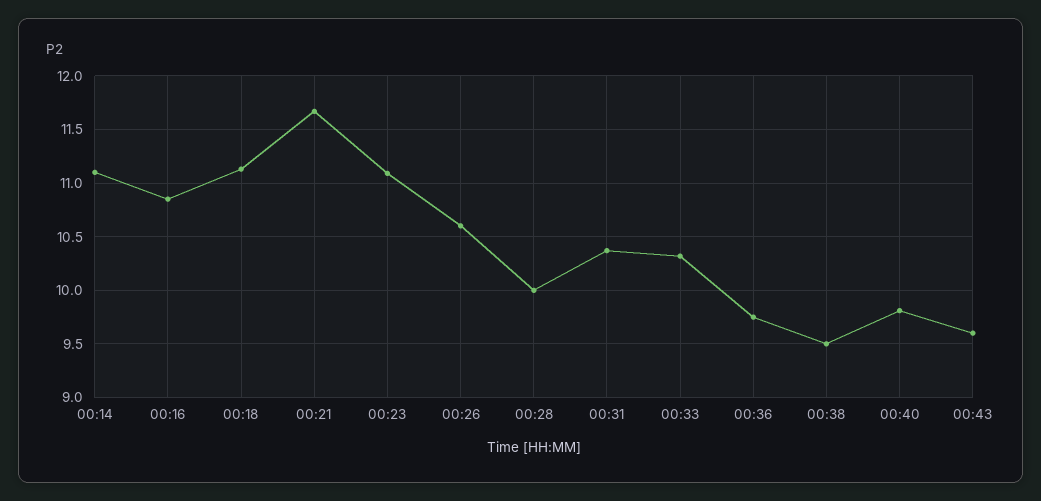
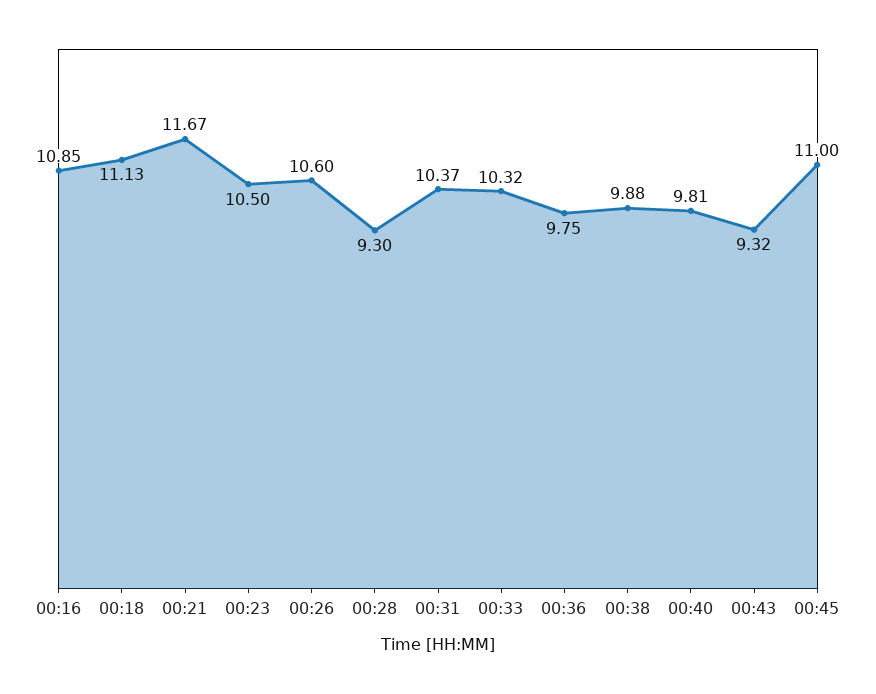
00:14: 11.1 -> none
00:23: 11.1 -> 10.5
00:28: 10 -> 9.3
00:38: 9.5 -> 9.88
00:43: 9.6 -> 9.32
00:45: none -> 11

